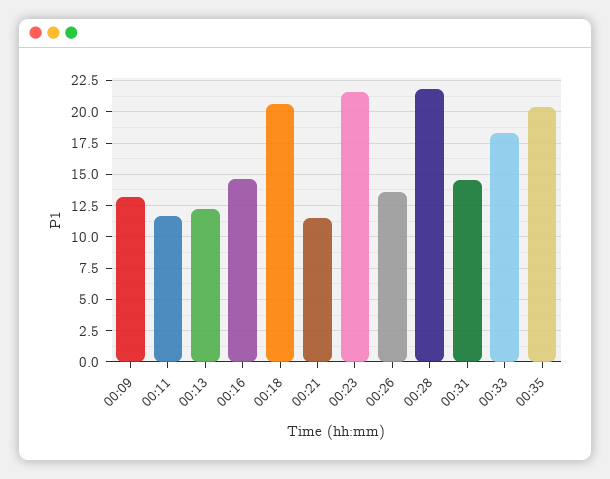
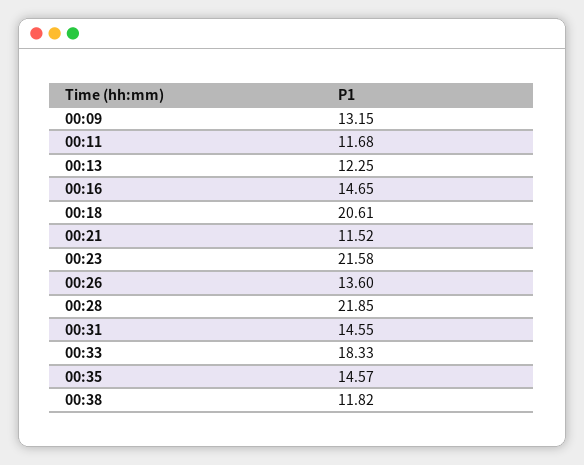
00:35: 20.5 -> 14.57
00:38: none -> 11.82

